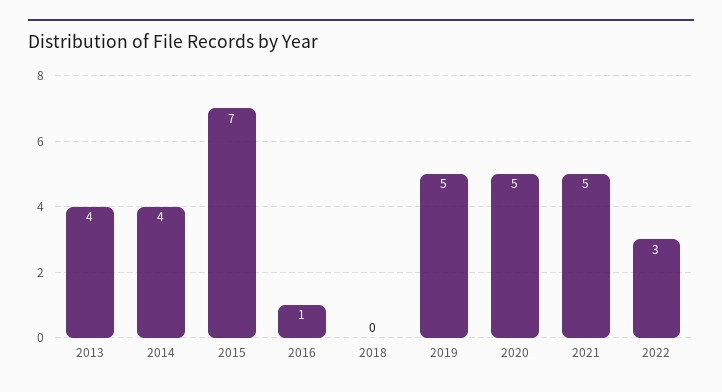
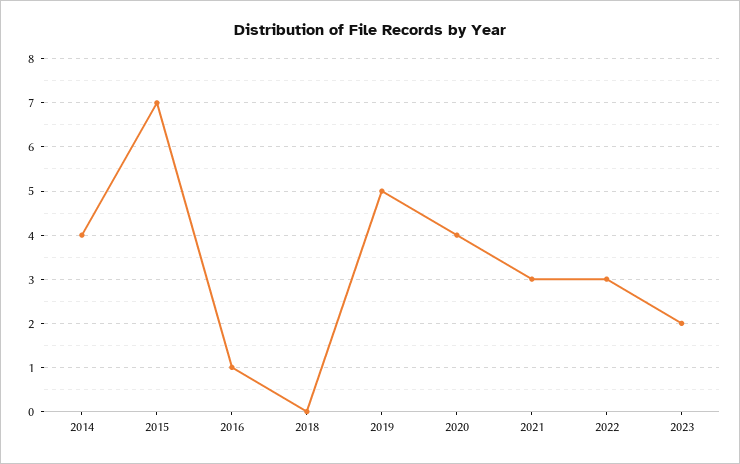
2013: 4 -> none
2020: 5 -> 4
2021: 5 -> 3
2023: none -> 2

